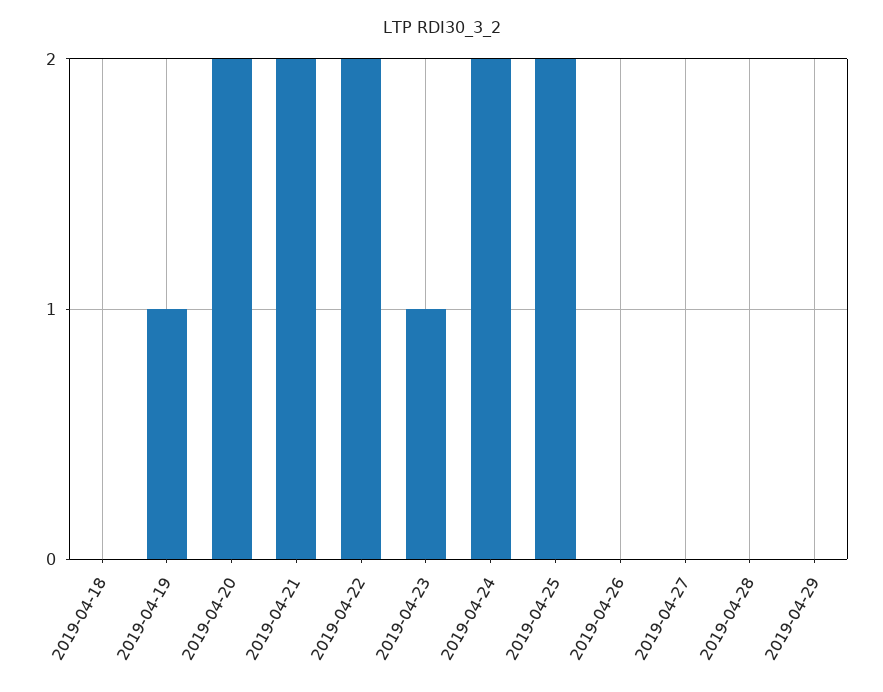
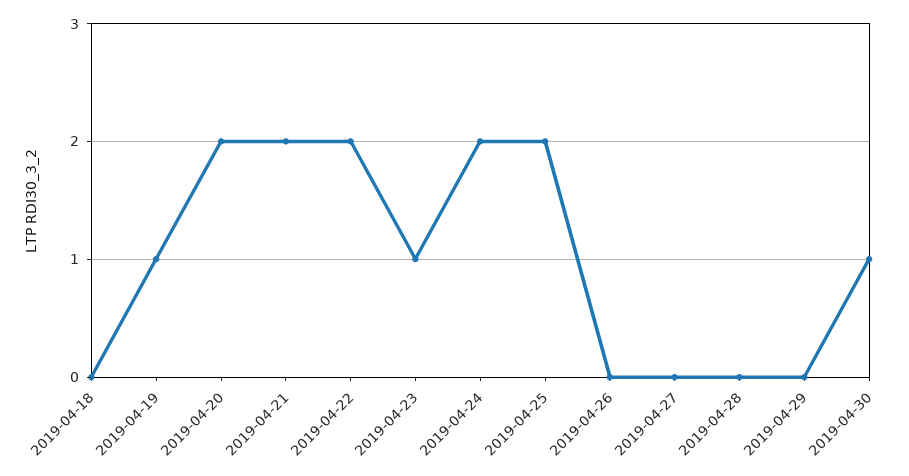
2019-04-30: none -> 1

